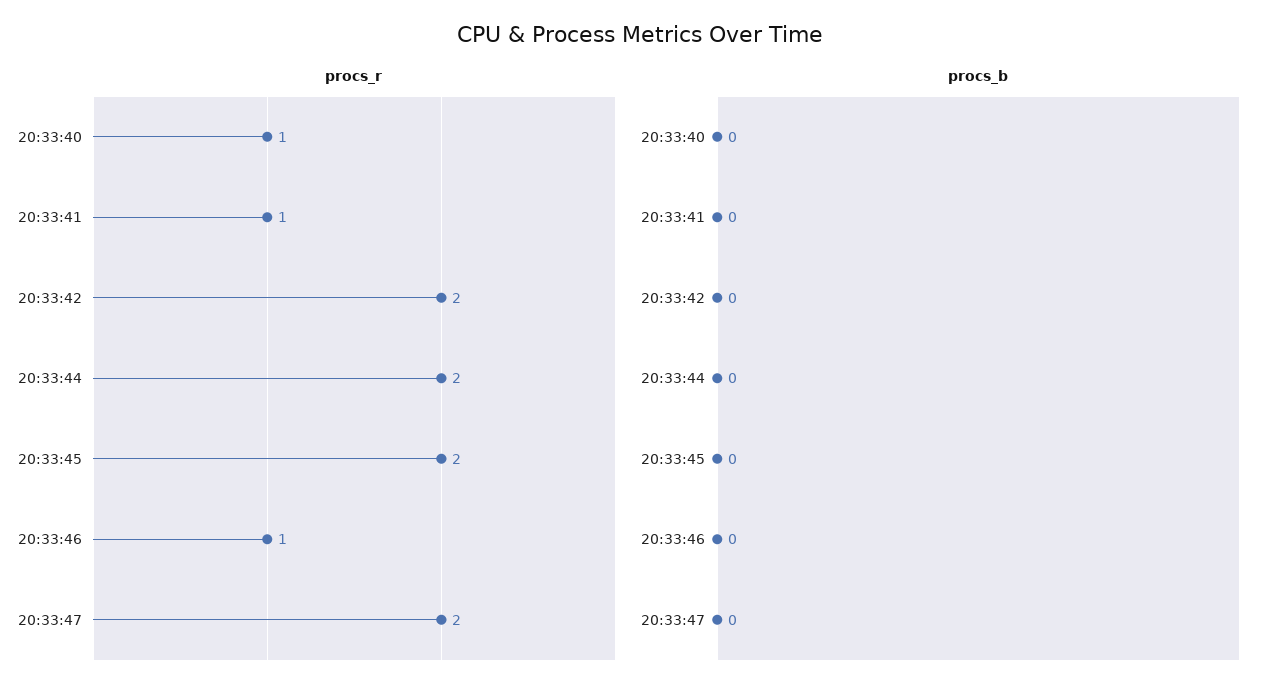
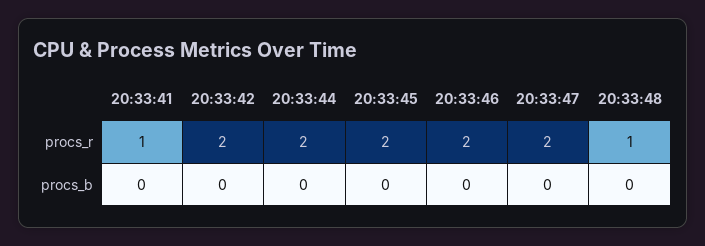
procs_r, 20:33:40: 1 -> none
procs_r, 20:33:46: 1 -> 2
procs_b, 20:33:40: 0 -> none
procs_r, 20:33:48: none -> 1
procs_b, 20:33:48: none -> 0

